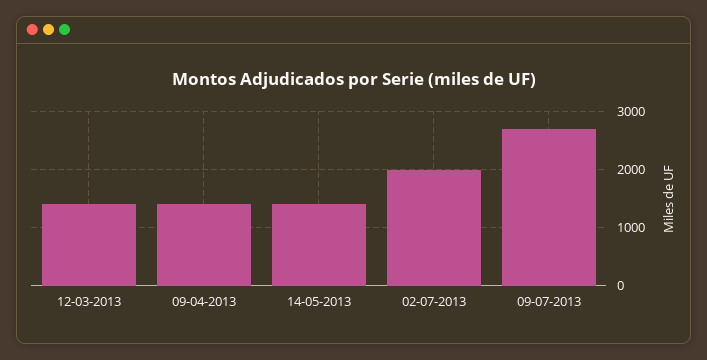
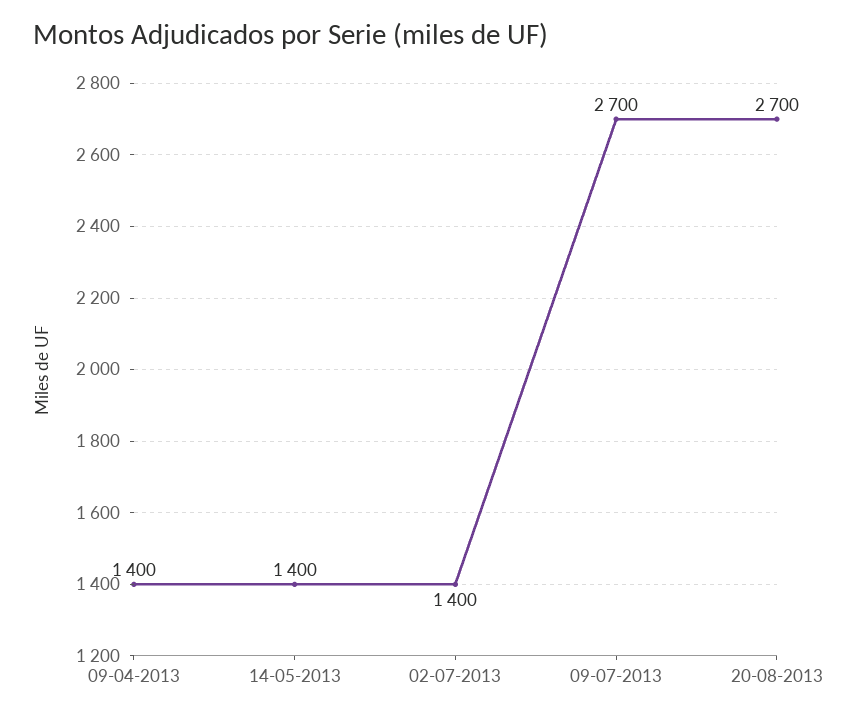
12-03-2013: 1400 -> none
02-07-2013: 2000 -> 1400
20-08-2013: none -> 2700

